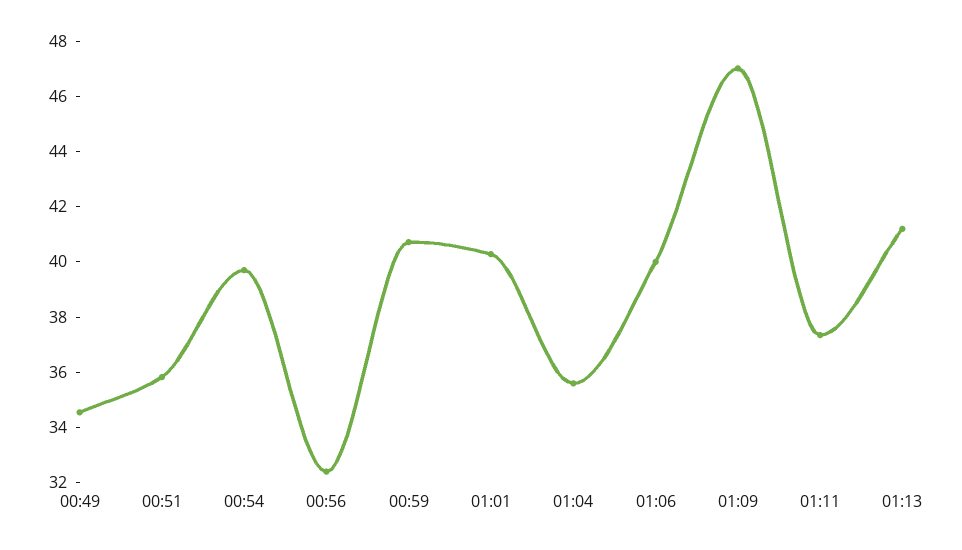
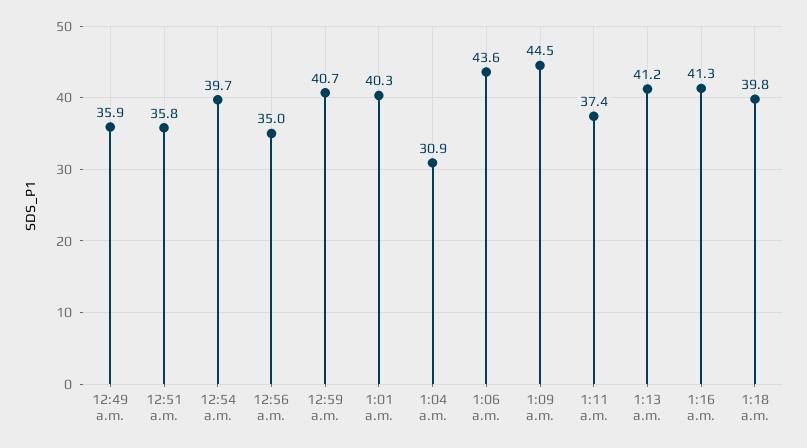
00:49: 34.5 -> 35.9
00:56: 32.5 -> 35
01:04: 35.5 -> 30.9
01:06: 40 -> 43.6
01:09: 47 -> 44.5
1:16 a.m.: none -> 41.3
1:18 a.m.: none -> 39.8

